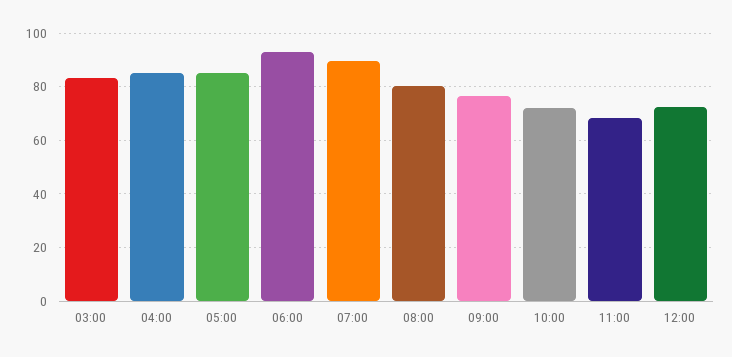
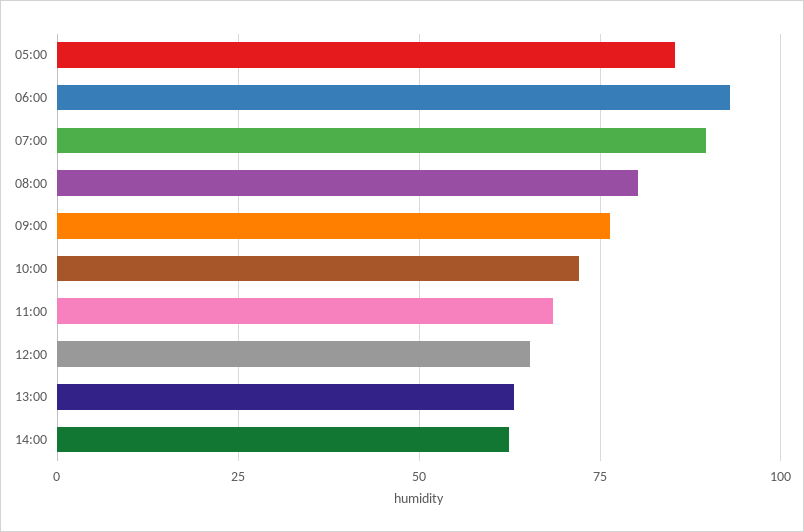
03:00: 82.5 -> none
04:00: 85 -> none
12:00: 72.5 -> 65
13:00: none -> 62.5
14:00: none -> 62.5

